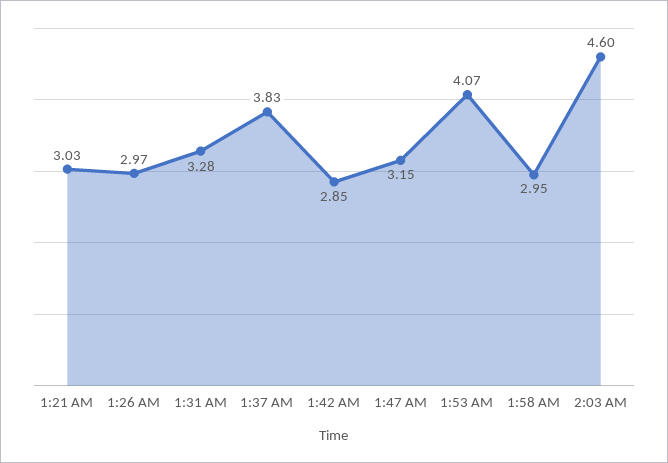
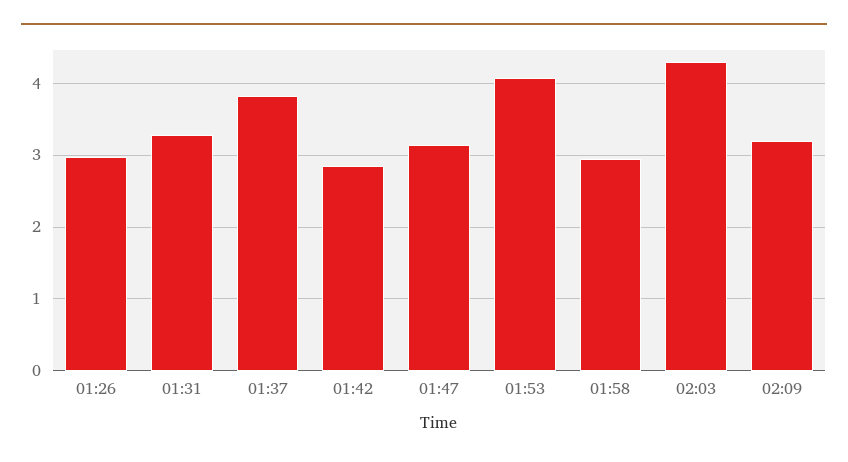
1:21 AM: 3.03 -> none
2:03 AM: 4.6 -> 4.3
02:09: none -> 3.2

